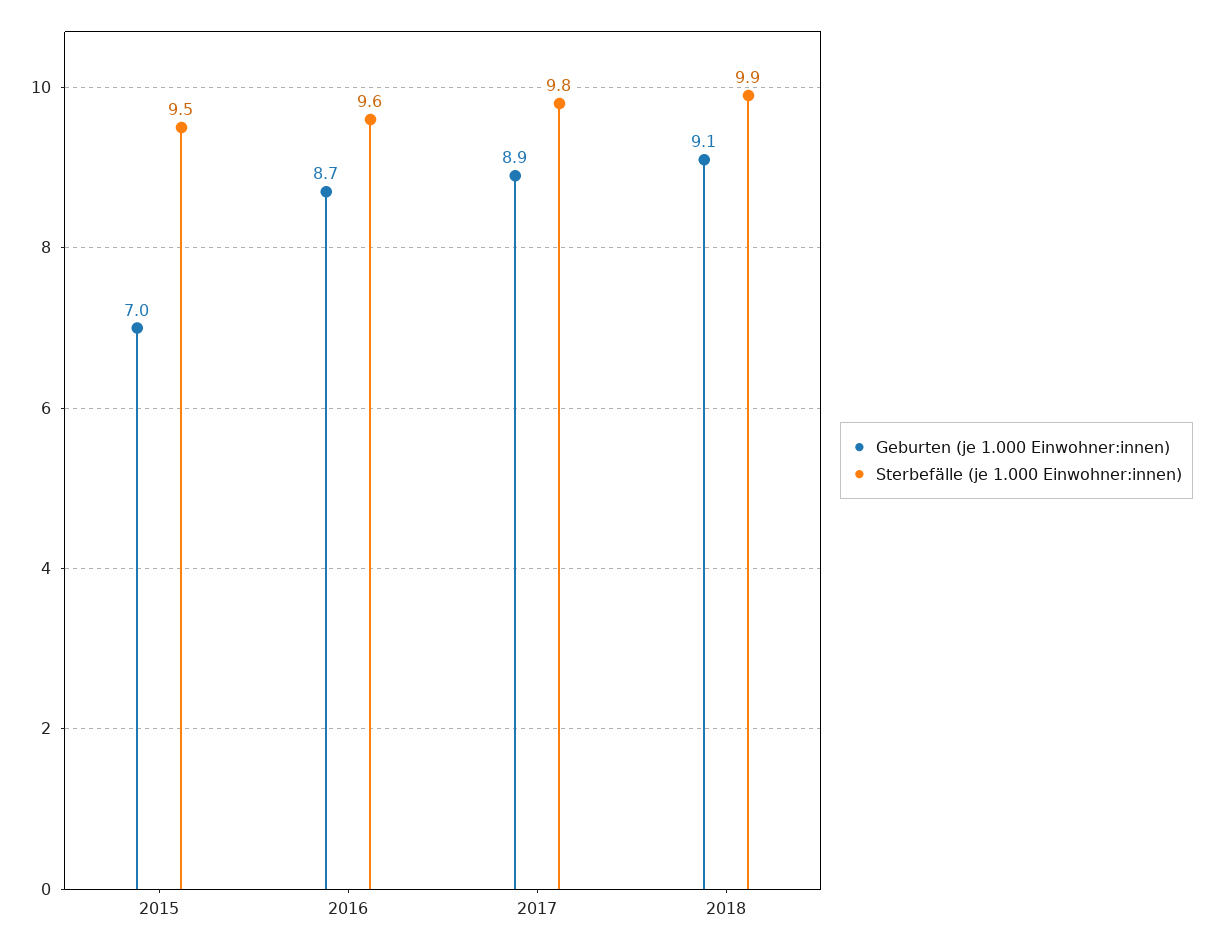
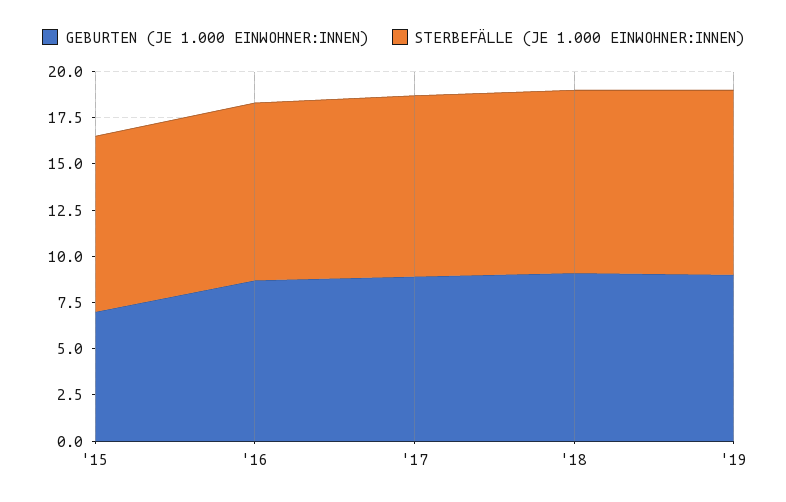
Geburten (je 1.000 Einwohner:innen), '19: none -> 9
Sterbefälle (je 1.000 Einwohner:innen), '19: none -> 10

